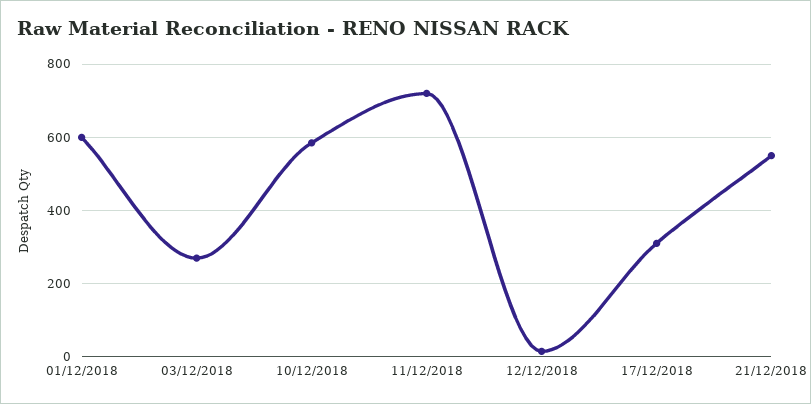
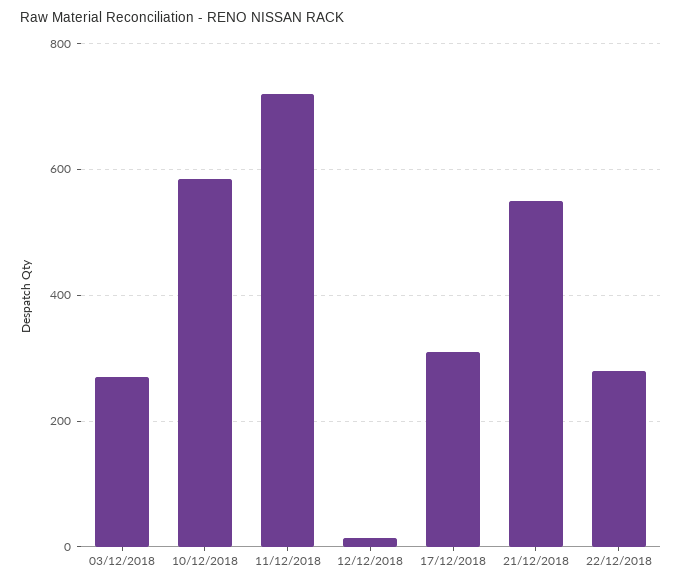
01/12/2018: 600 -> none
22/12/2018: none -> 280

